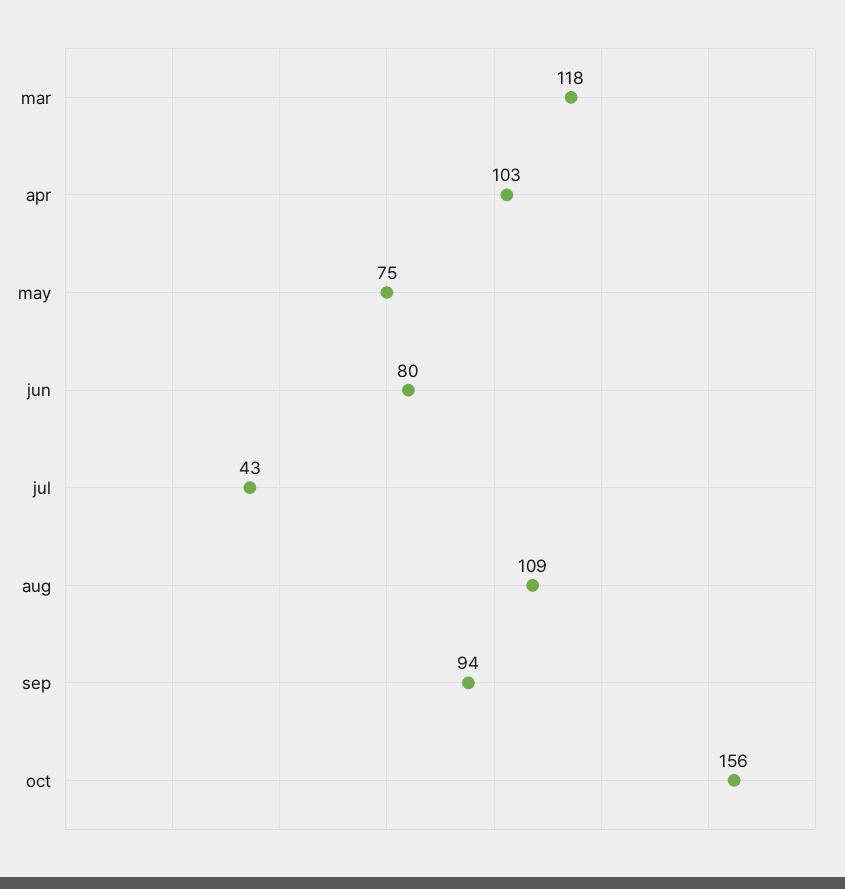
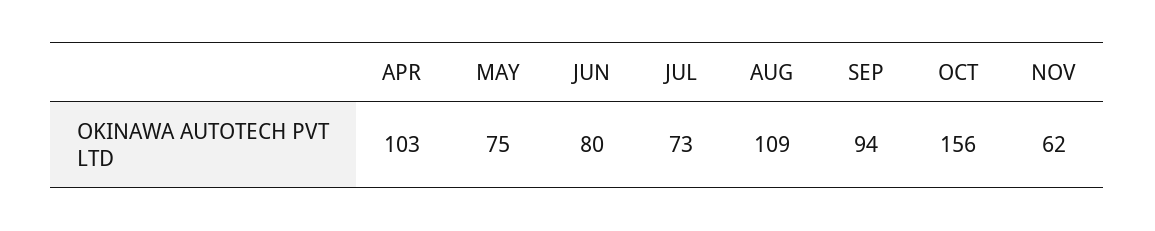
mar: 118 -> none
jul: 43 -> 73
NOV: none -> 62

